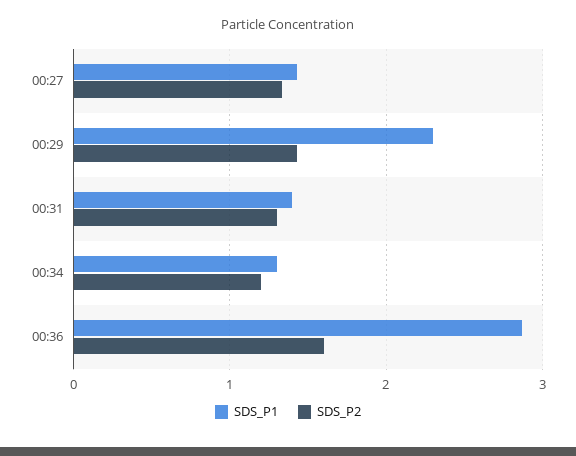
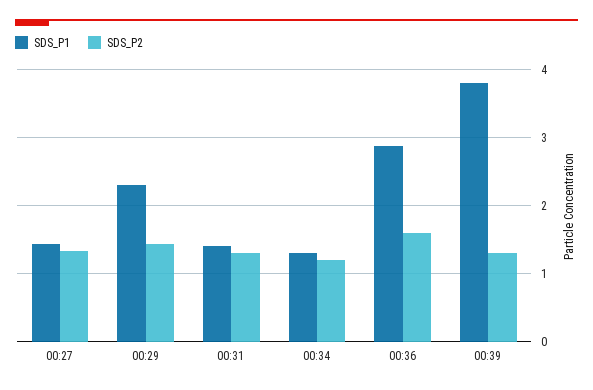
SDS_P1, 00:39: none -> 3.8
SDS_P2, 00:39: none -> 1.3

